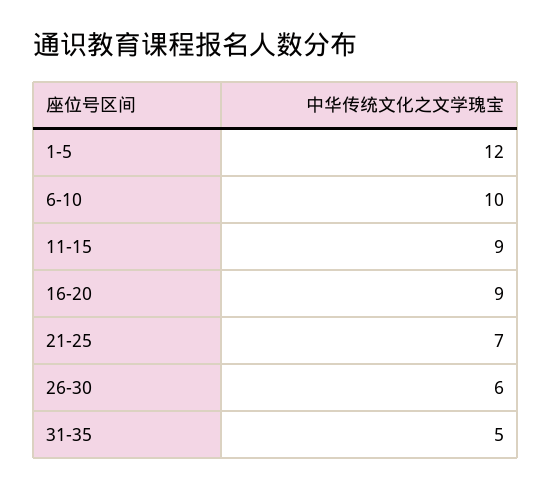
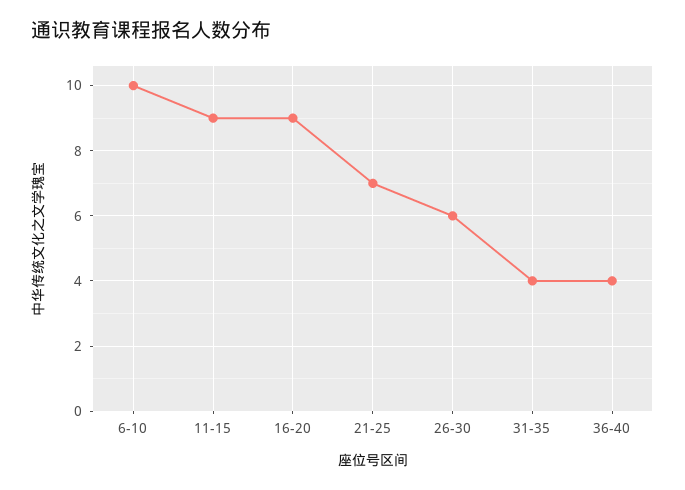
1-5: 12 -> none
31-35: 5 -> 4
36-40: none -> 4

